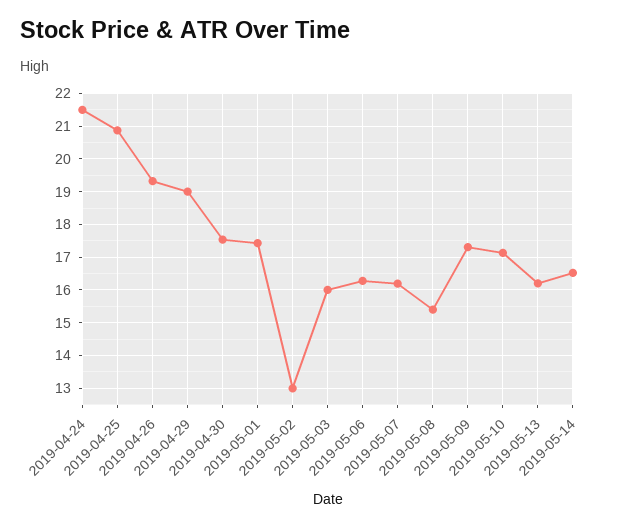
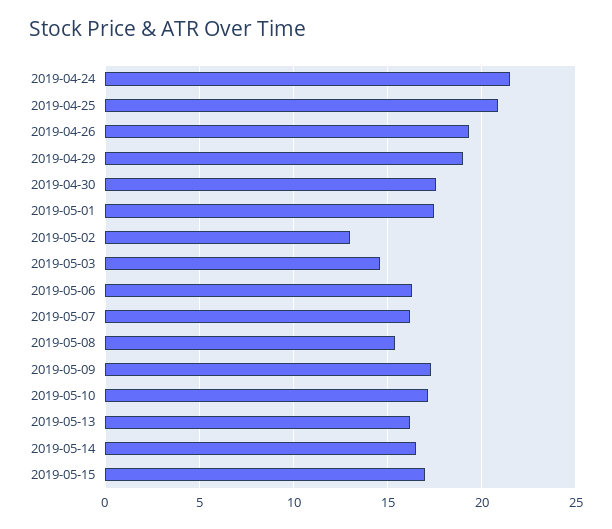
2019-05-03: 16 -> 14.5
2019-05-15: none -> 17

